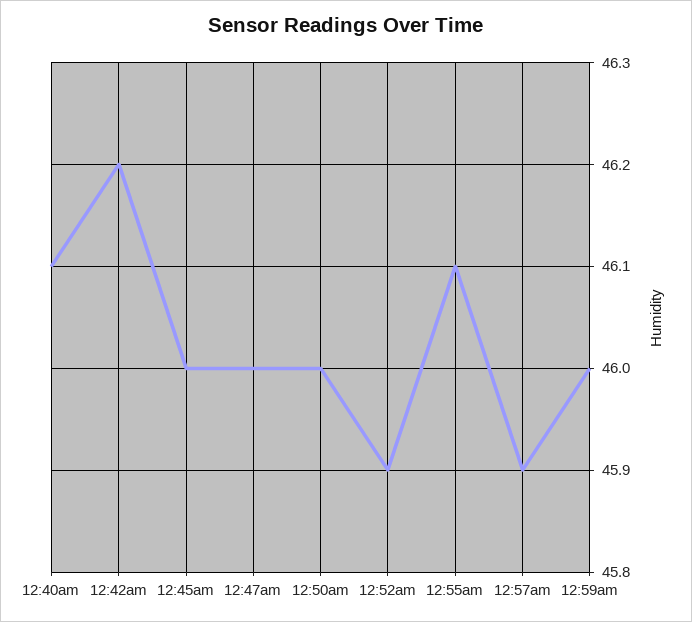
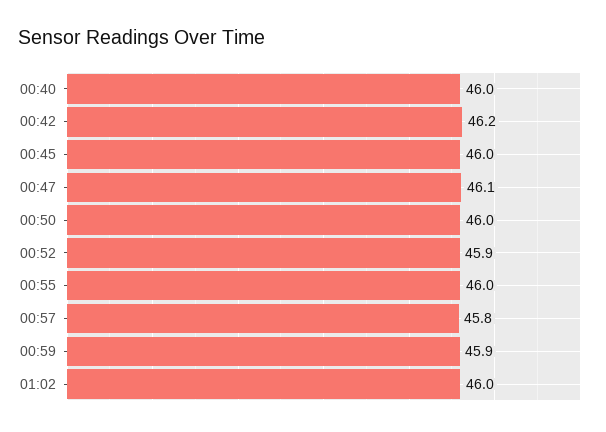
12:40am: 46.1 -> 46
12:47am: 46 -> 46.1
12:55am: 46.1 -> 46
12:57am: 45.9 -> 45.8
12:59am: 46 -> 45.9
01:02: none -> 46

